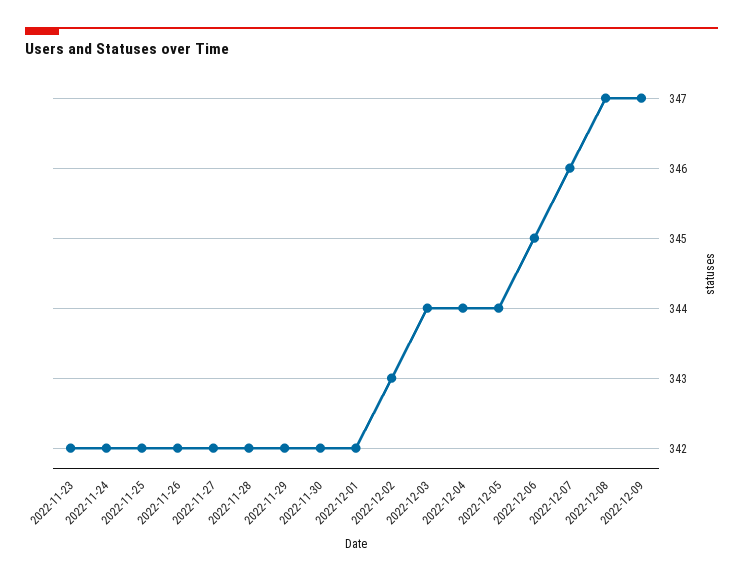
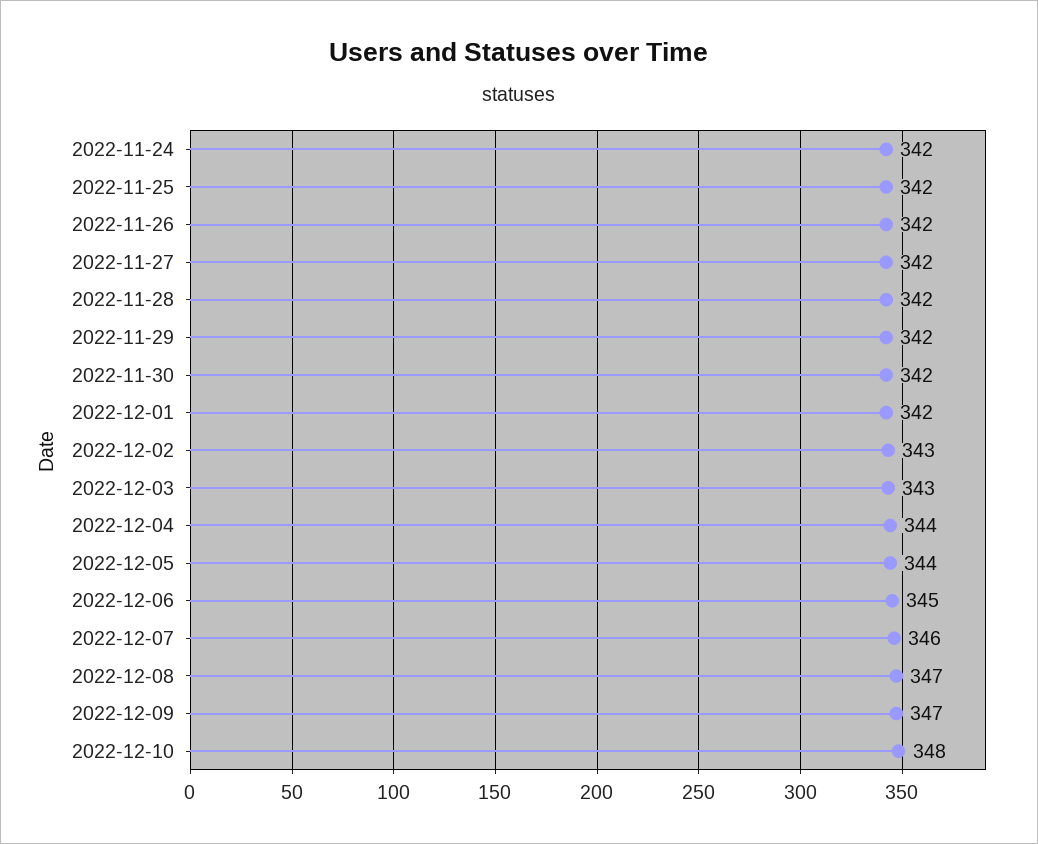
2022-11-23: 342 -> none
2022-12-03: 344 -> 343
2022-12-10: none -> 348

